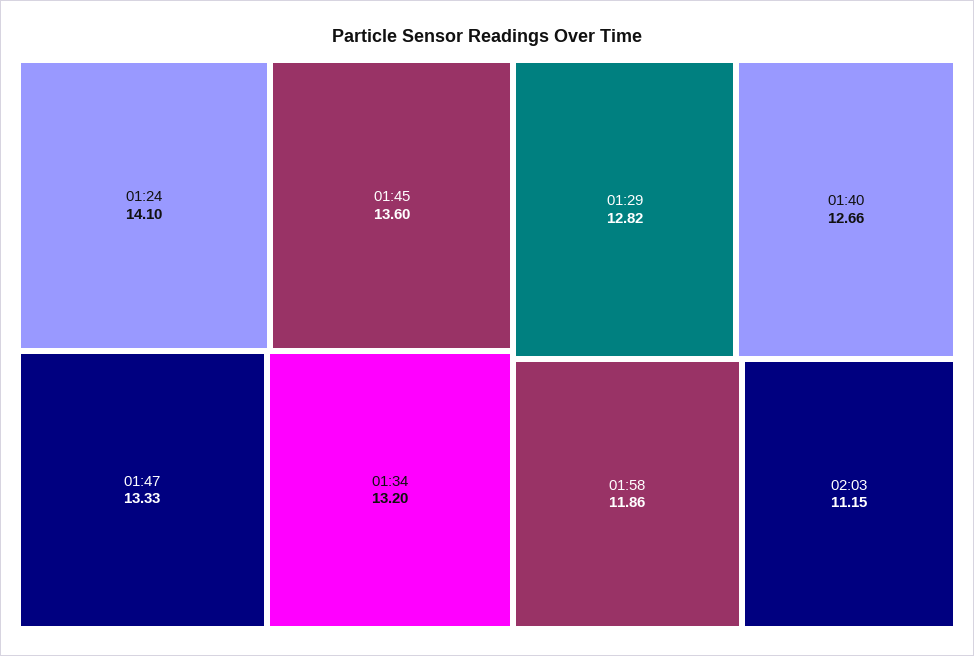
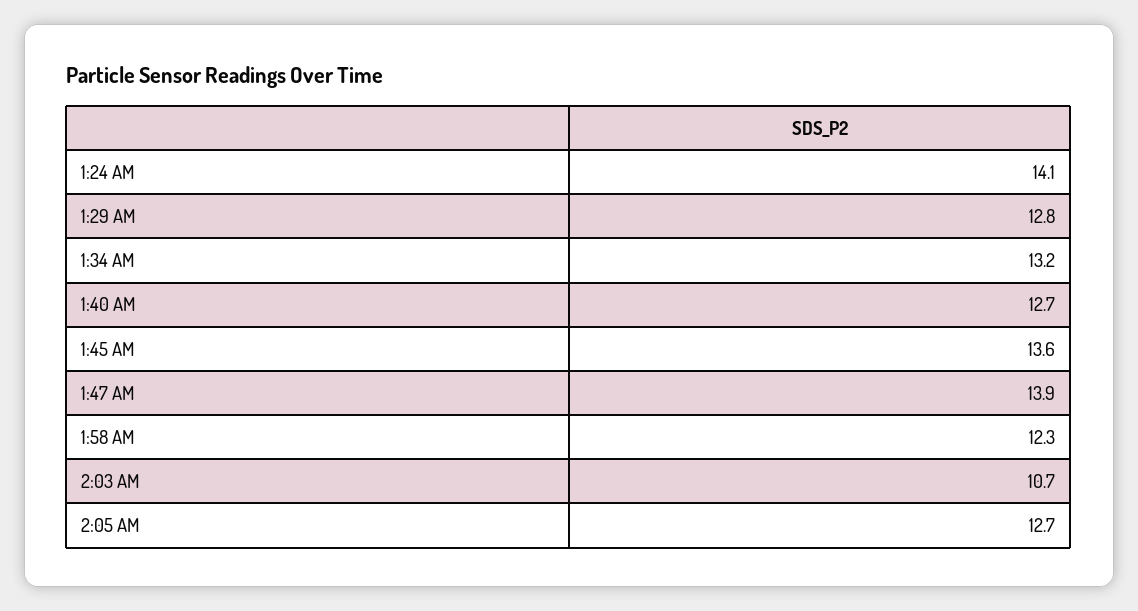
01:47: 13.33 -> 13.9
01:58: 11.86 -> 12.3
02:03: 11.15 -> 10.7
2:05 AM: none -> 12.7

